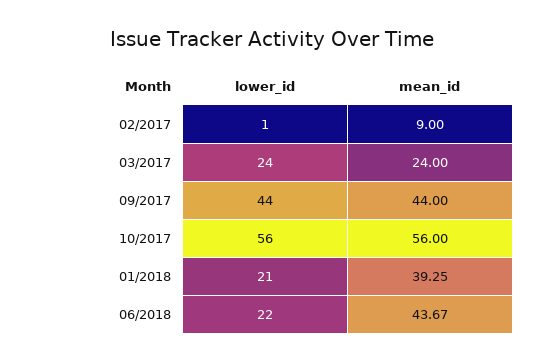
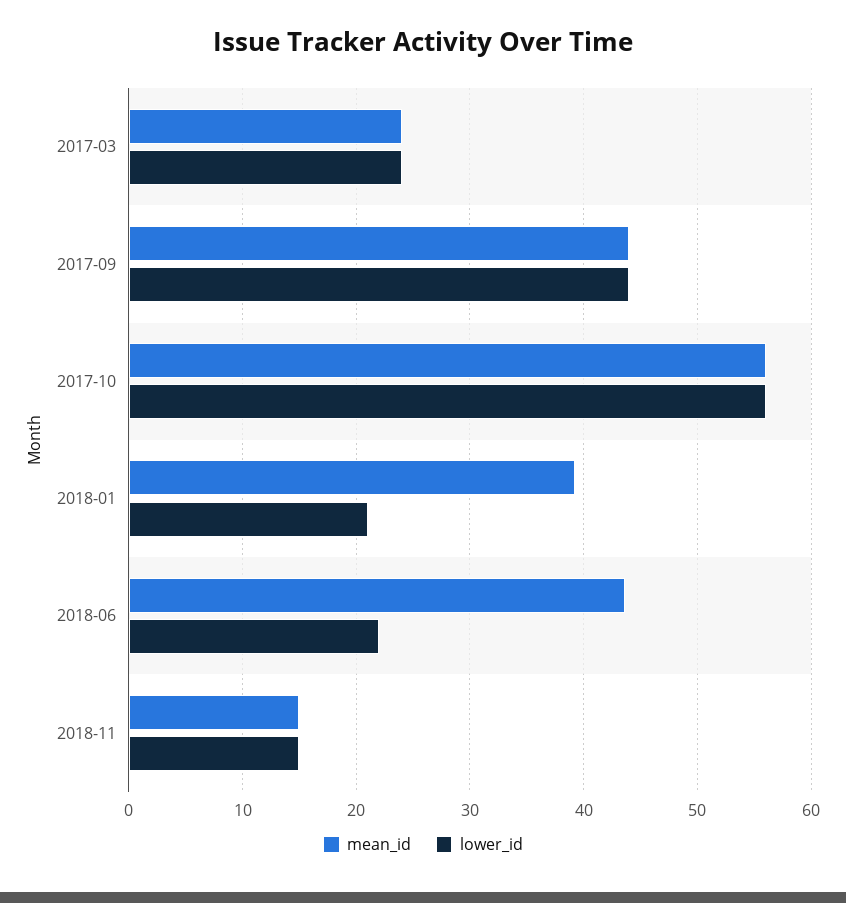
lower_id, 02/2017: 1 -> none
mean_id, 02/2017: 9 -> none
mean_id, 2018-11: none -> 15
lower_id, 2018-11: none -> 15

